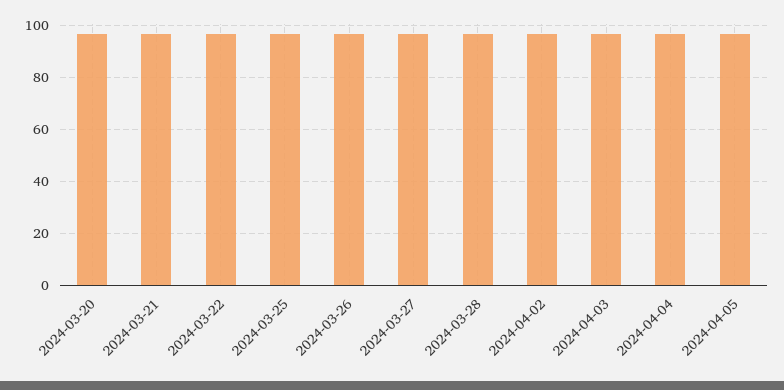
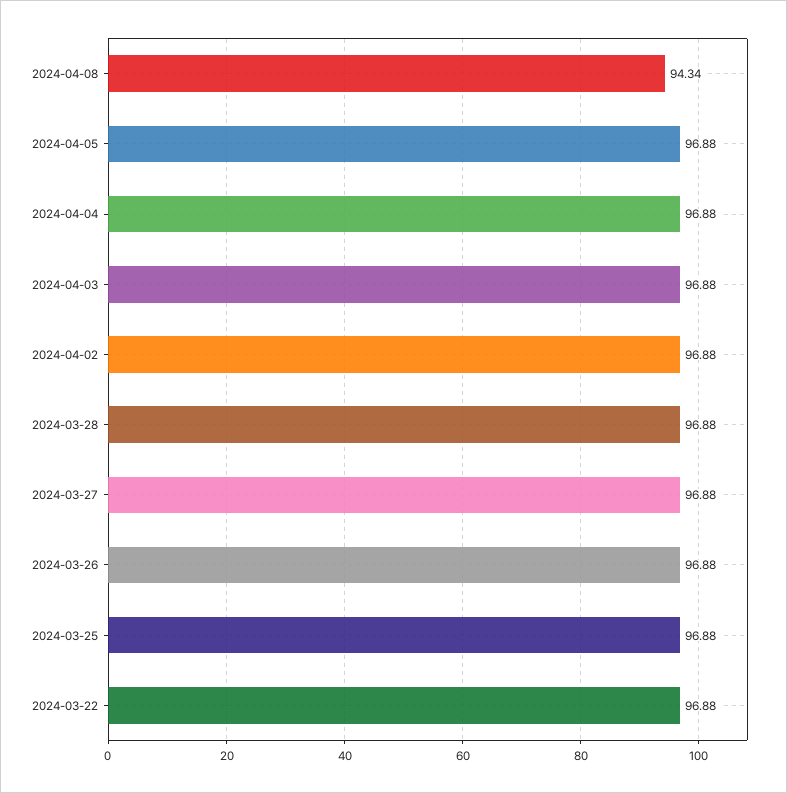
2024-03-20: 97.5 -> none
2024-03-21: 97.5 -> none
2024-04-08: none -> 94.34

